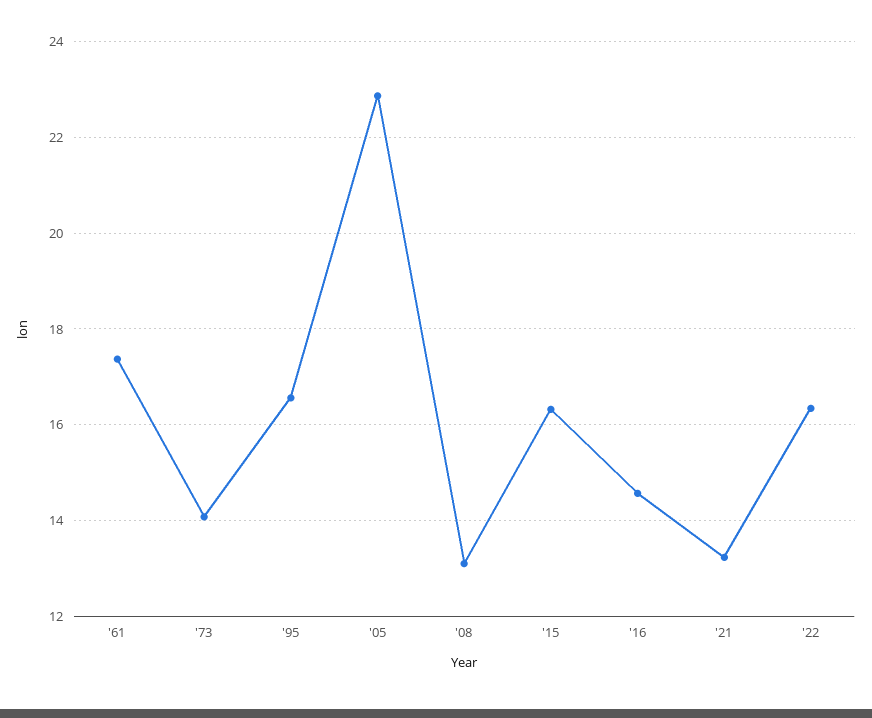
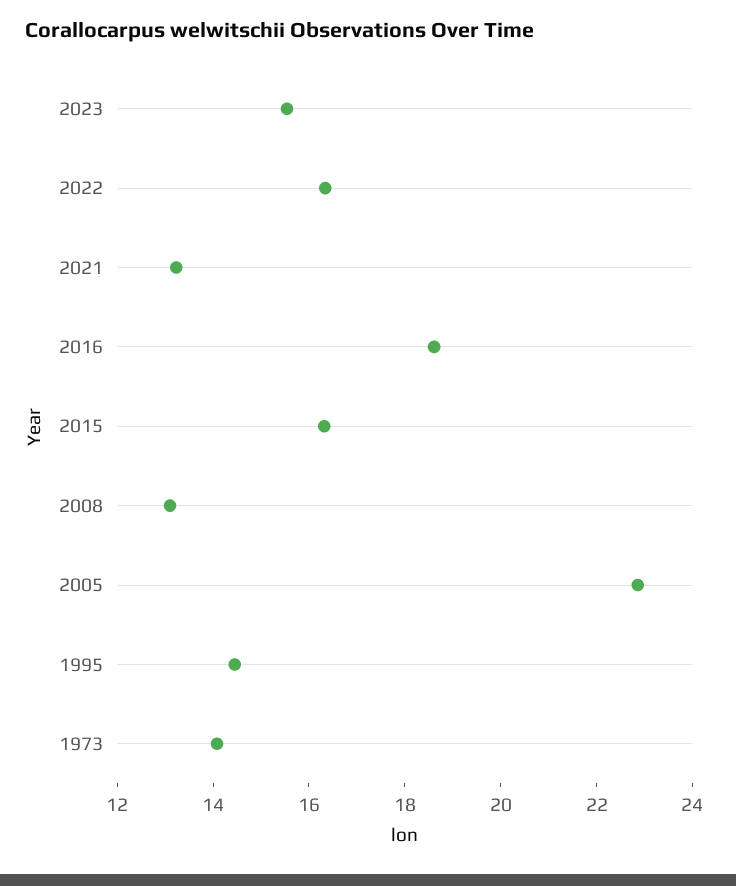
'61: 17.4 -> none
'95: 16.6 -> 14.5
'16: 14.6 -> 18.5
2023: none -> 15.5

